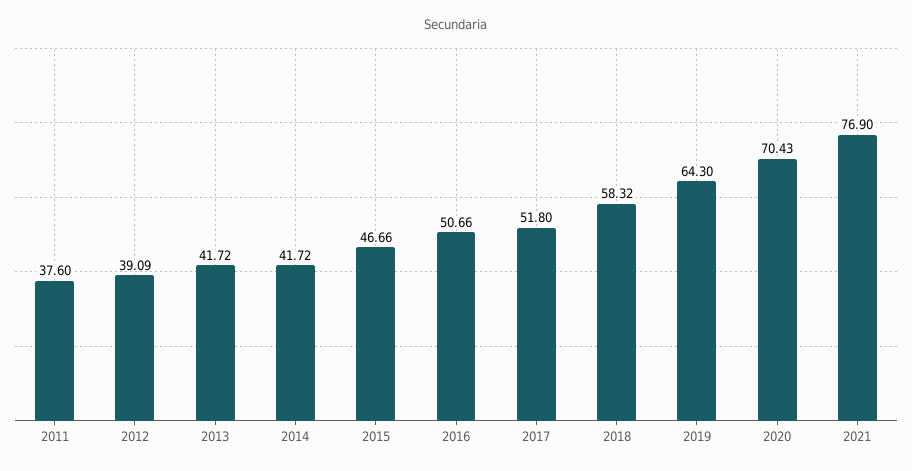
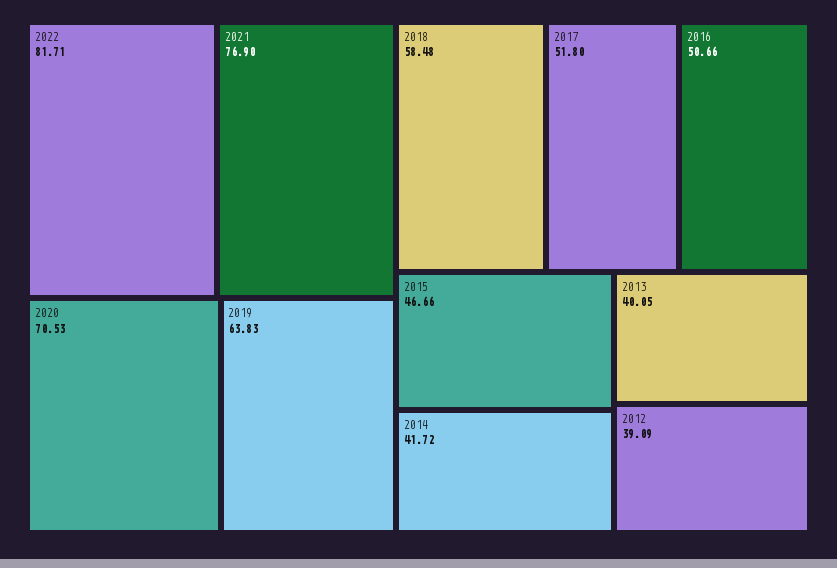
2011: 37.6 -> none
2013: 41.72 -> 40.05
2018: 58.32 -> 58.48
2019: 64.3 -> 63.83
2020: 70.43 -> 70.53
2022: none -> 81.71

